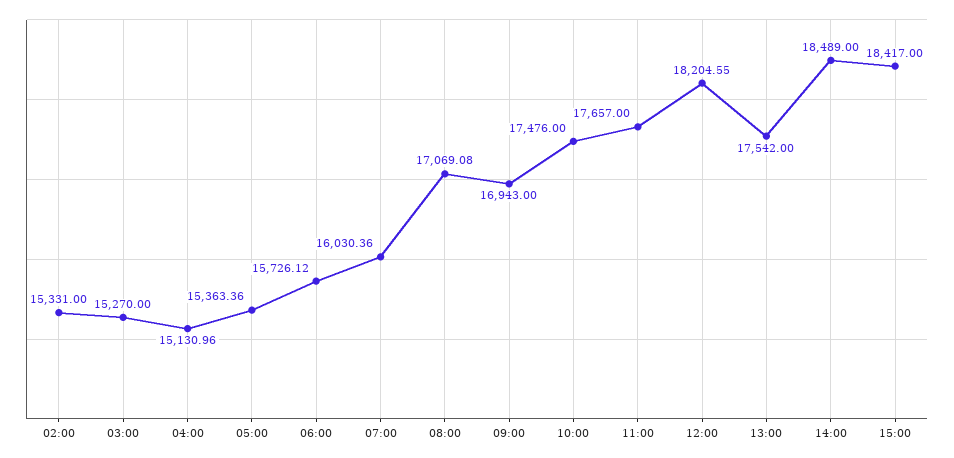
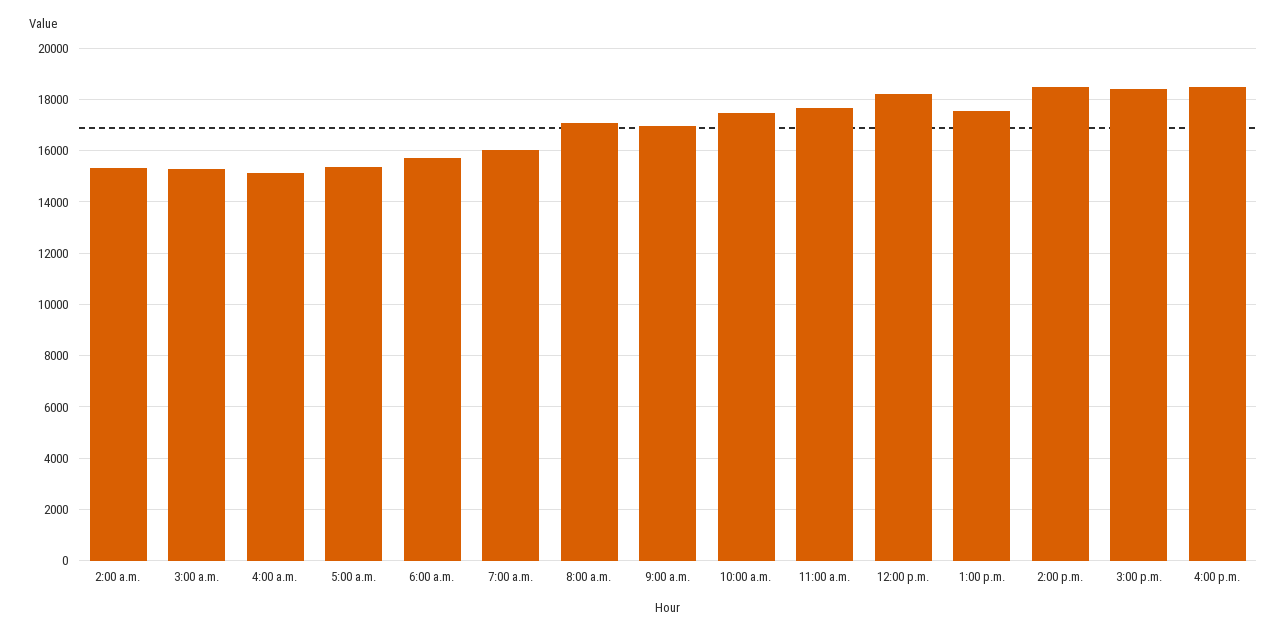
4:00 p.m.: none -> 18500

